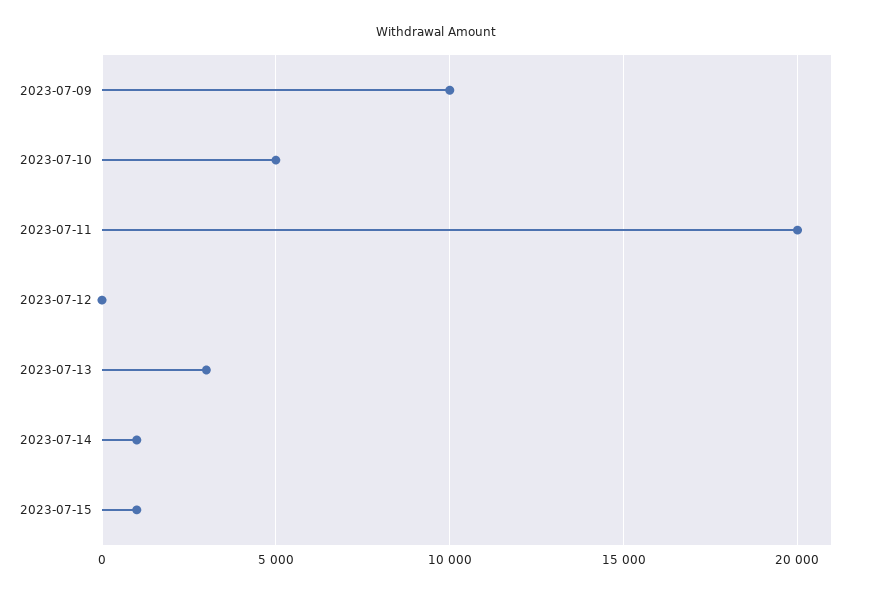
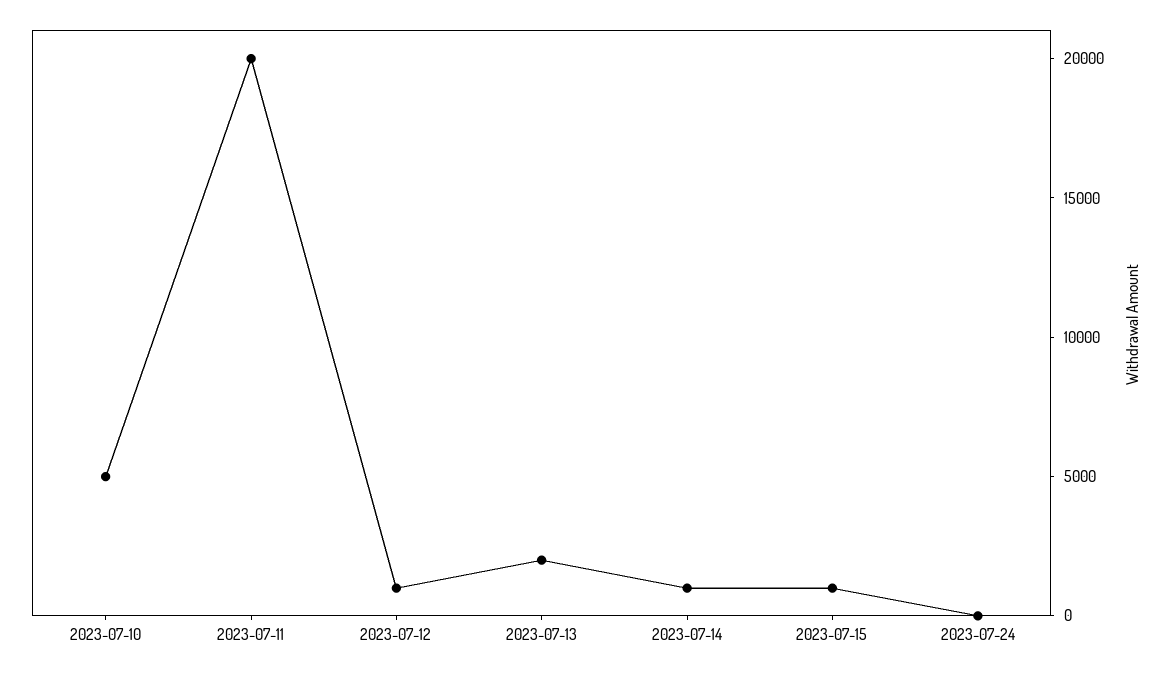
2023-07-09: 10000 -> none
2023-07-12: 0 -> 1000
2023-07-13: 3000 -> 2000
2023-07-24: none -> 0

